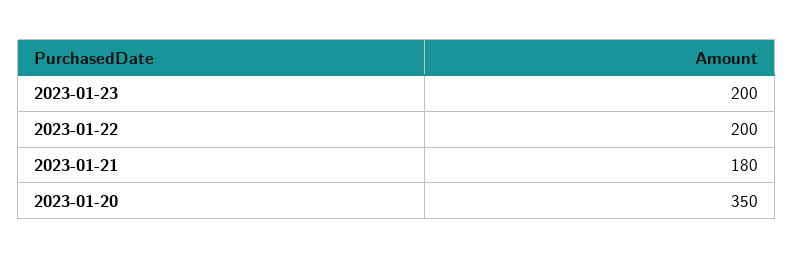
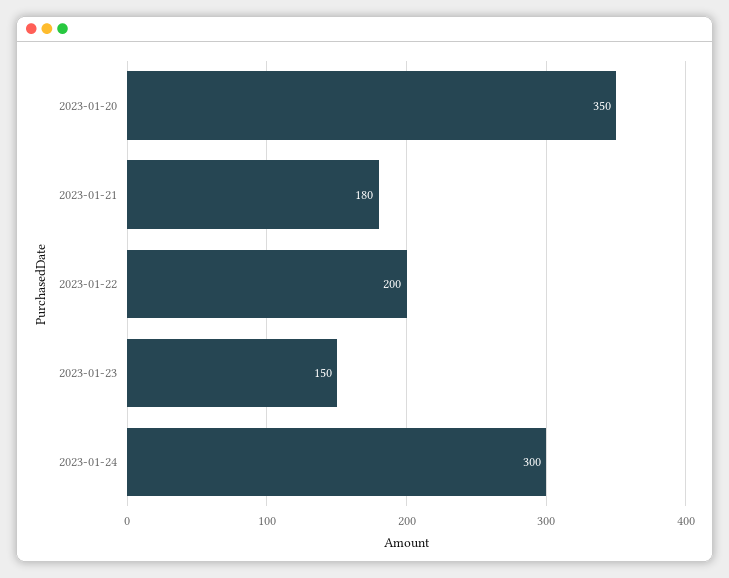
2023-01-23: 200 -> 150
2023-01-24: none -> 300

